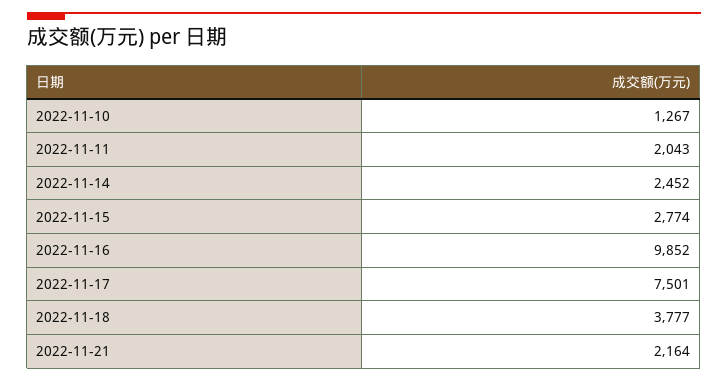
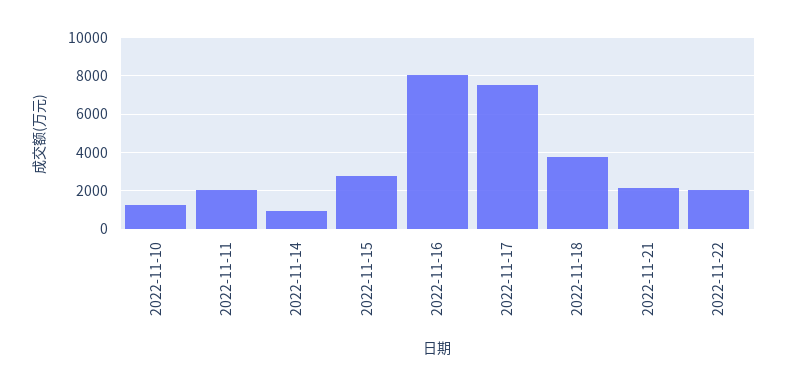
2022-11-14: 2452 -> 1000
2022-11-16: 9852 -> 8000
2022-11-22: none -> 2000

